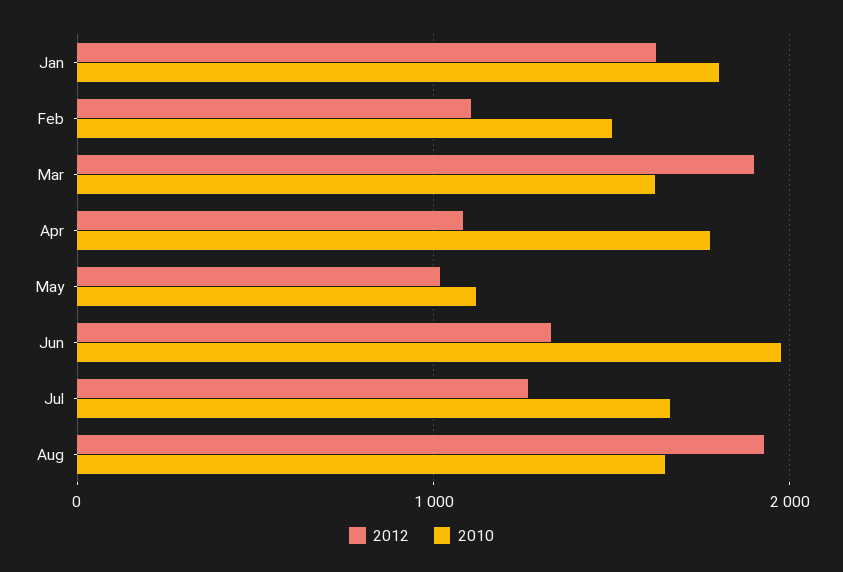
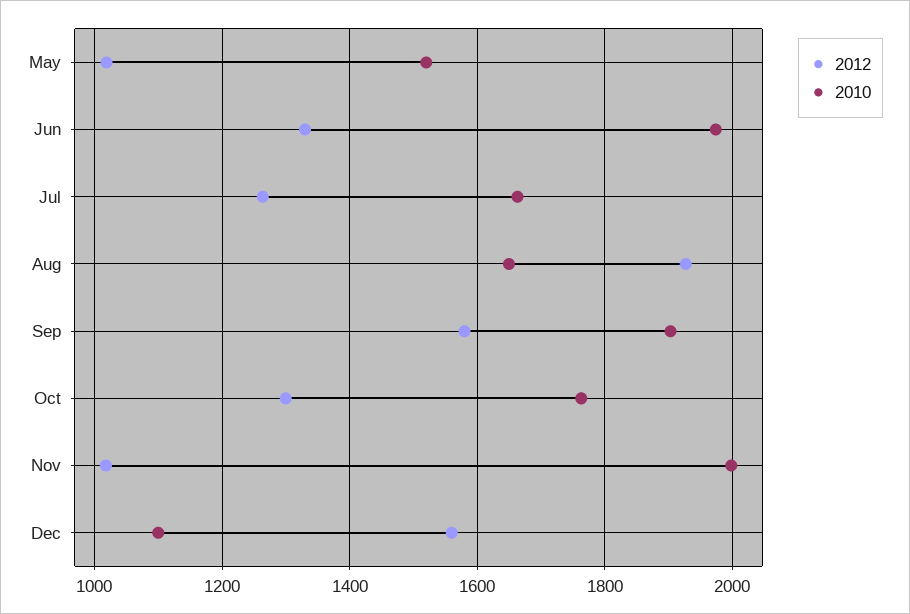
2012, Jan: 1600 -> none
2010, Jan: 1800 -> none
2012, Feb: 1100 -> none
2010, Feb: 1500 -> none
2012, Mar: 1900 -> none
2010, Mar: 1600 -> none
2012, Apr: 1100 -> none
2010, Apr: 1800 -> none
2010, May: 1100 -> 1520
2012, Sep: none -> 1580
2010, Sep: none -> 1900
2012, Oct: none -> 1300
2010, Oct: none -> 1760
2012, Nov: none -> 1020
2010, Nov: none -> 2000
2012, Dec: none -> 1560
2010, Dec: none -> 1100

